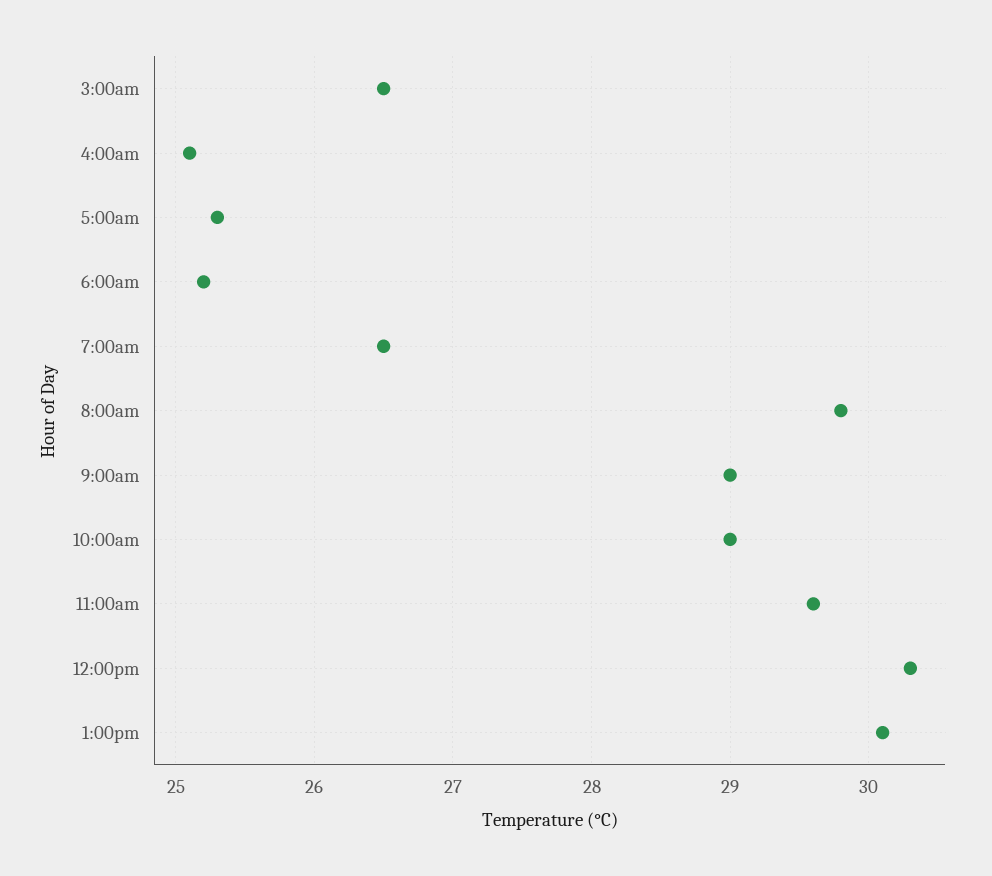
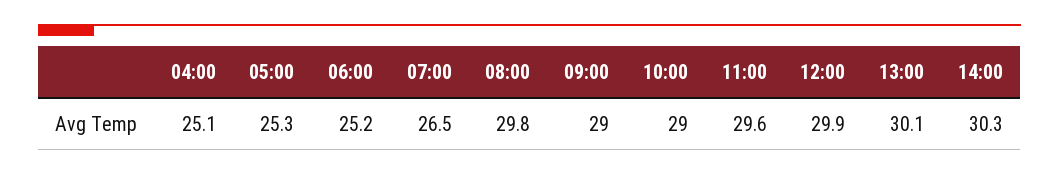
3:00am: 26.5 -> none
12:00pm: 30.3 -> 29.9
14:00: none -> 30.3

